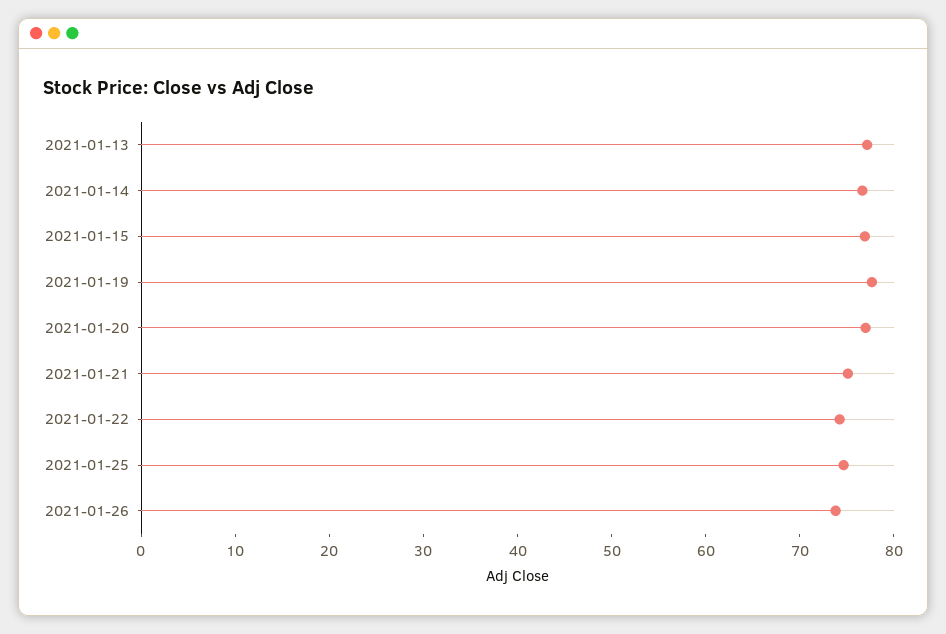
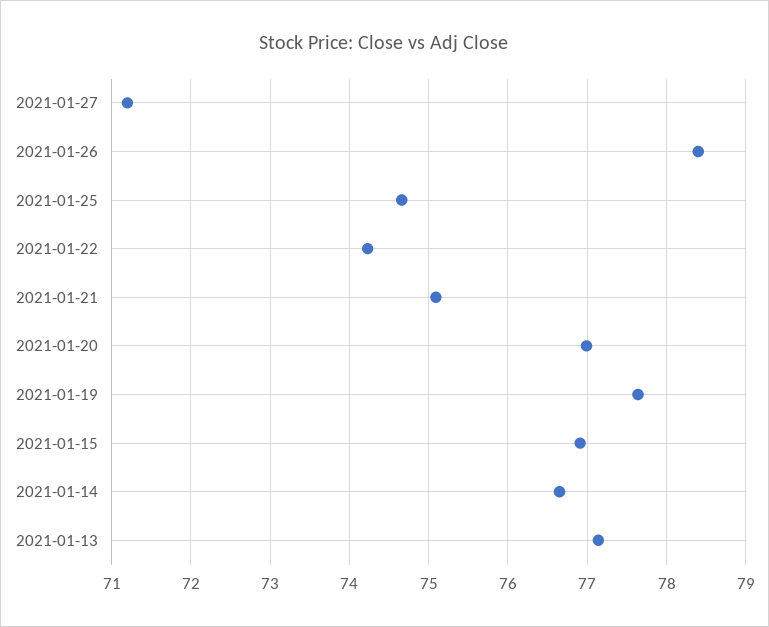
2021-01-26: 74 -> 78.4
2021-01-27: none -> 71.2

